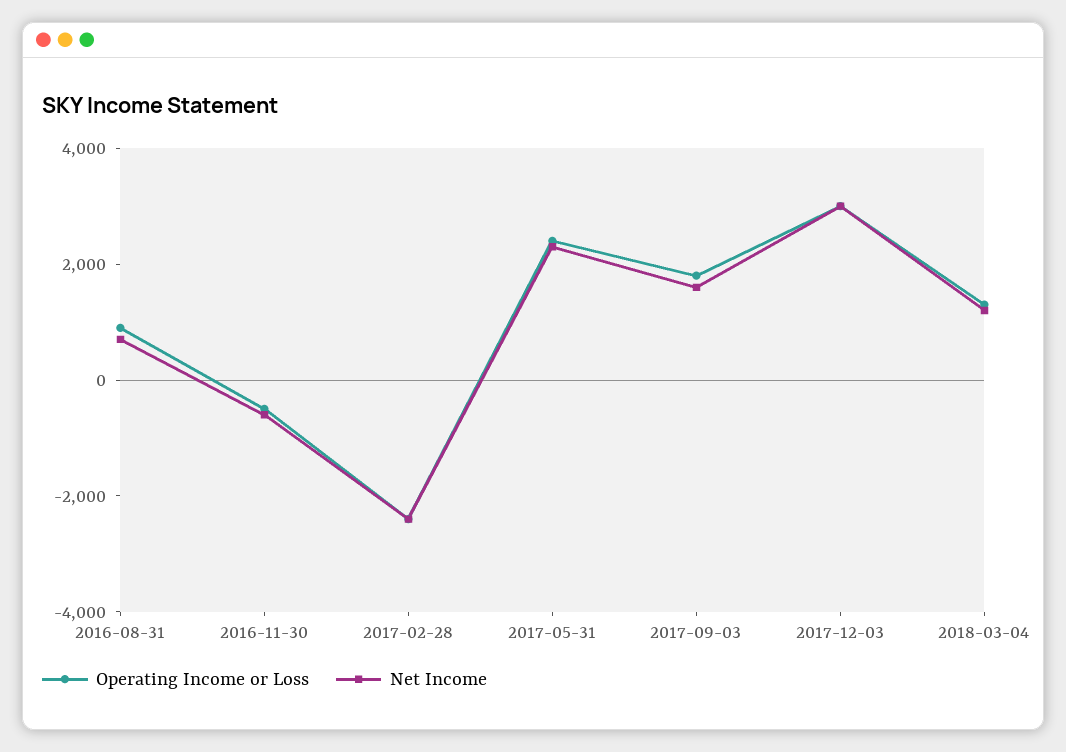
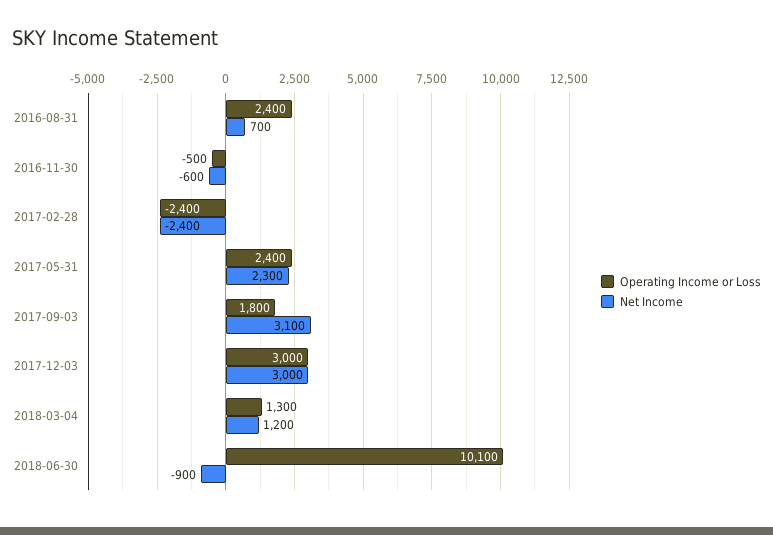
Operating Income or Loss, 2016-08-31: 1000 -> 2400
Net Income, 2017-09-03: 1500 -> 3100
Operating Income or Loss, 2018-06-30: none -> 10100
Net Income, 2018-06-30: none -> -900

